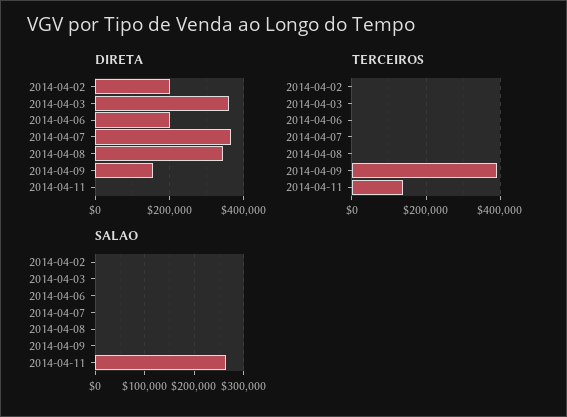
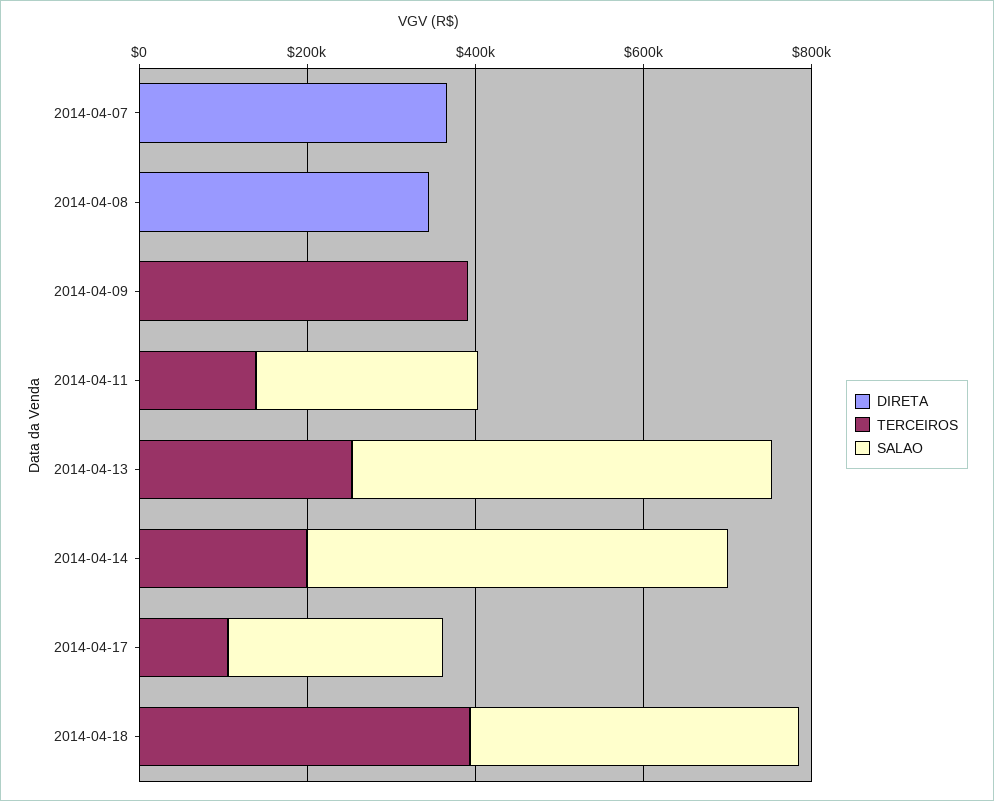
DIRETA, 2014-04-02: 200000 -> none
DIRETA, 2014-04-03: 360000 -> none
DIRETA, 2014-04-06: 200000 -> none
DIRETA, 2014-04-09: 160000 -> 0
TERCEIROS, 2014-04-02: 0 -> none
TERCEIROS, 2014-04-03: 0 -> none
TERCEIROS, 2014-04-06: 0 -> none
SALAO, 2014-04-02: 0 -> none
SALAO, 2014-04-03: 0 -> none
SALAO, 2014-04-06: 0 -> none
DIRETA, 2014-04-13: none -> 0
TERCEIROS, 2014-04-13: none -> 250000
SALAO, 2014-04-13: none -> 500000
DIRETA, 2014-04-14: none -> 0
TERCEIROS, 2014-04-14: none -> 200000
SALAO, 2014-04-14: none -> 500000
DIRETA, 2014-04-17: none -> 0
TERCEIROS, 2014-04-17: none -> 100000
SALAO, 2014-04-17: none -> 250000
DIRETA, 2014-04-18: none -> 0
TERCEIROS, 2014-04-18: none -> 400000
SALAO, 2014-04-18: none -> 400000

